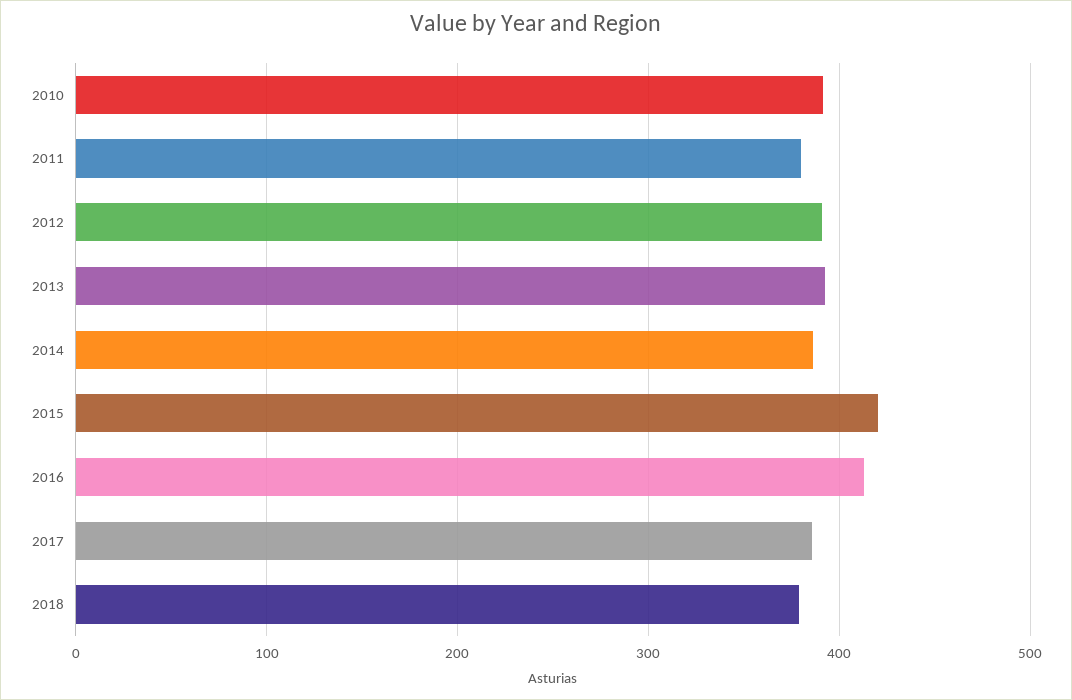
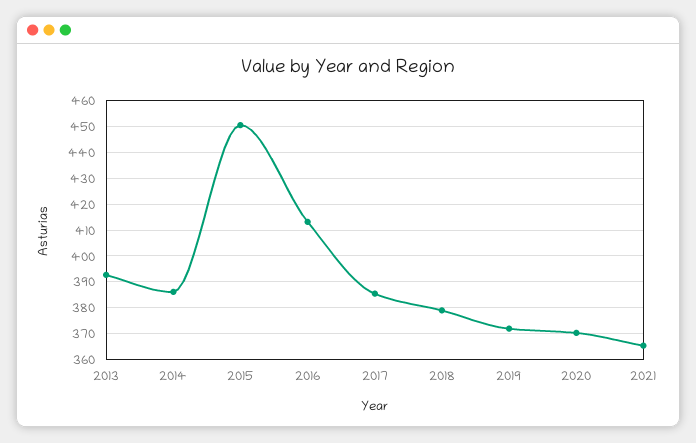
2010: 390 -> none
2011: 380 -> none
2012: 390 -> none
2015: 420 -> 450
2019: none -> 372.5
2020: none -> 370
2021: none -> 365

